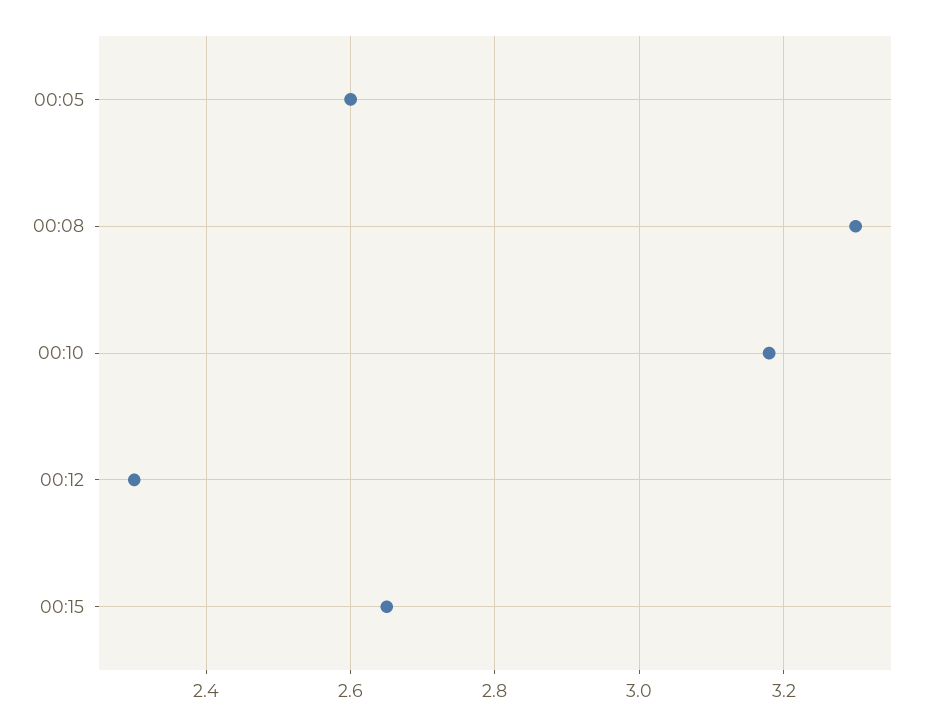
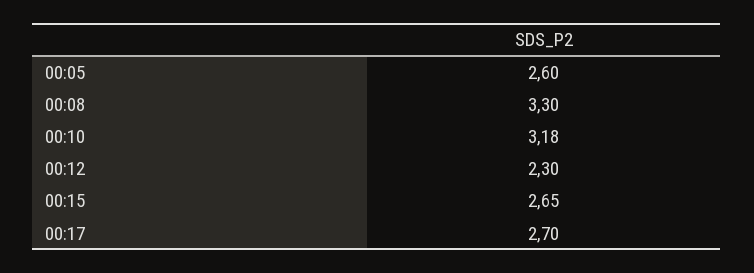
00:17: none -> 2.7

